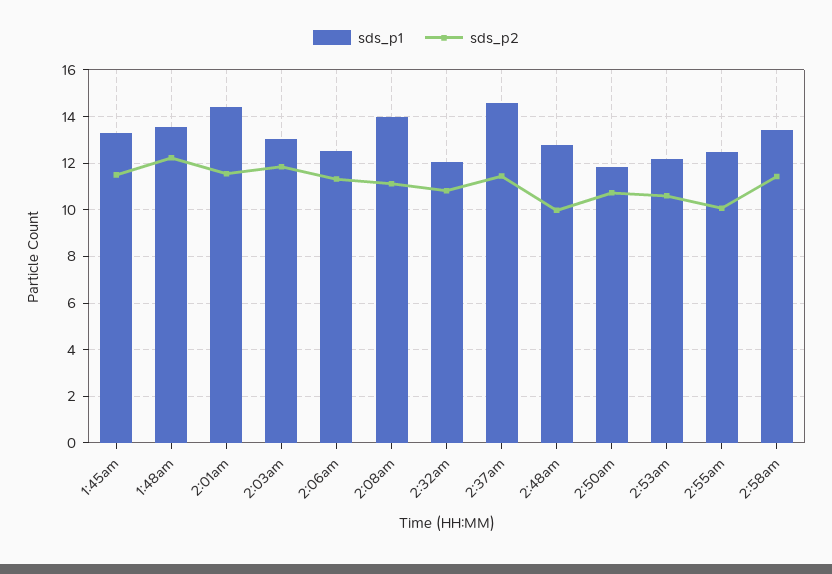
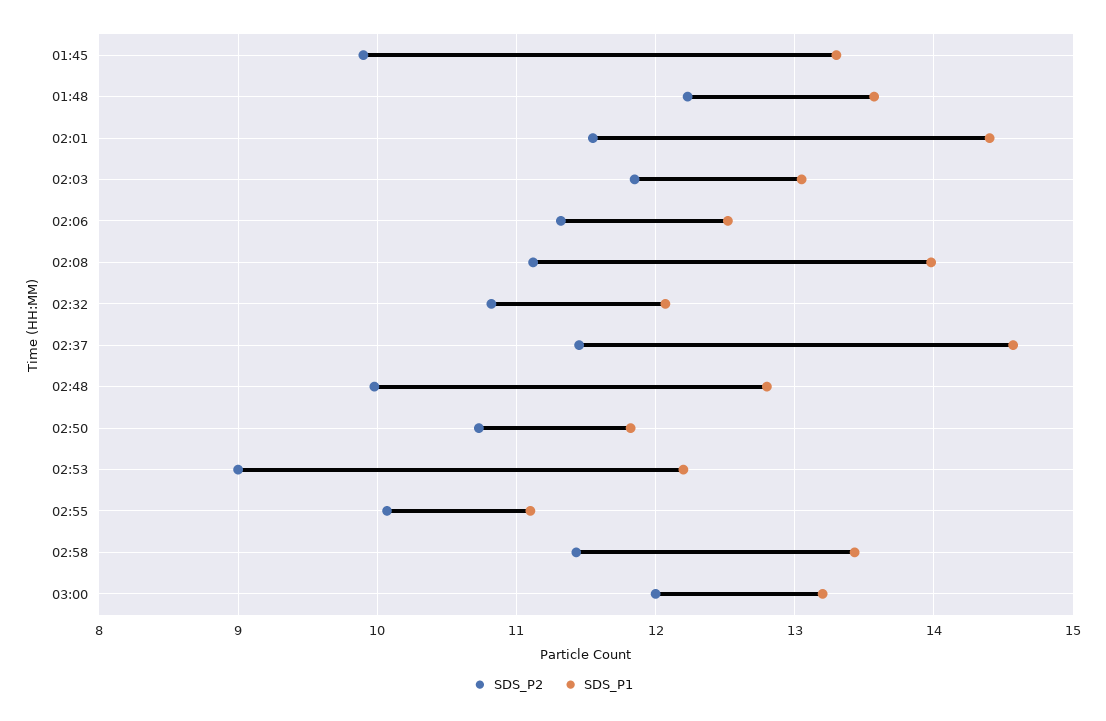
sds_p2, 1:45am: 11.5 -> 9.9
sds_p2, 2:53am: 10.5 -> 9
sds_p1, 2:55am: 12.5 -> 11.1
sds_p2, 03:00: none -> 12
sds_p1, 03:00: none -> 13.2

